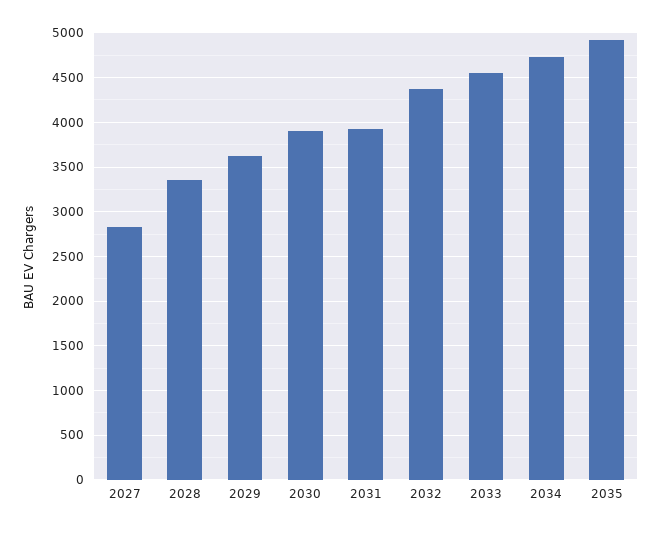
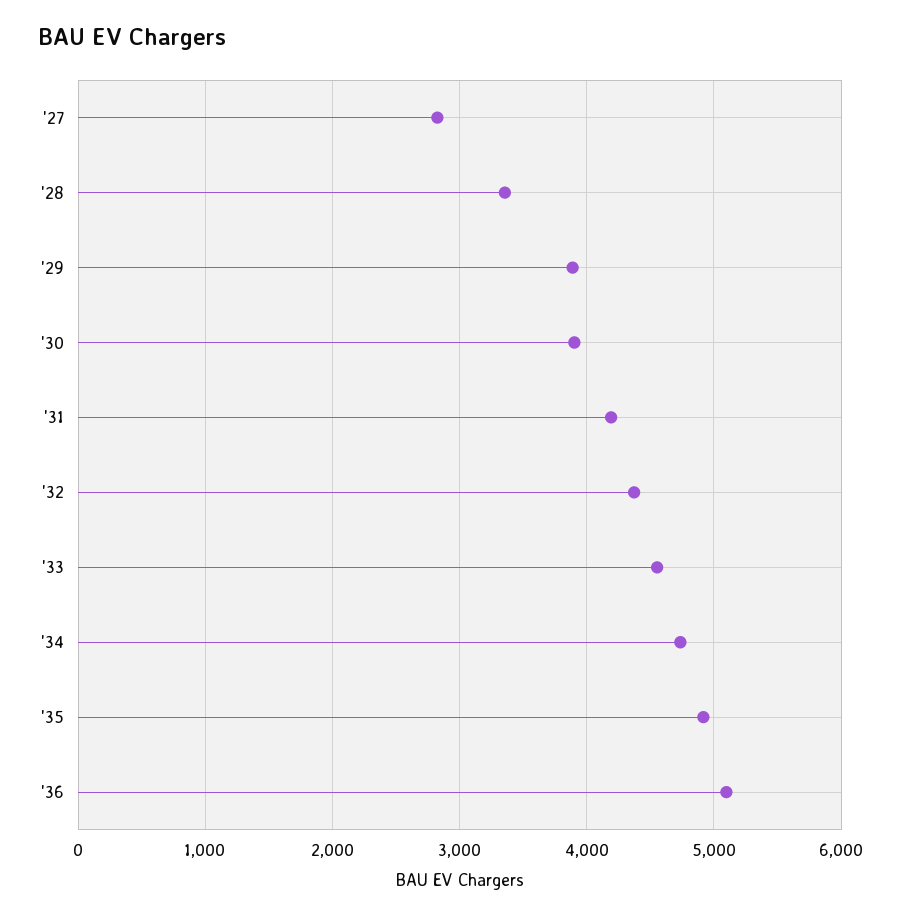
2029: 3600 -> 3900
2031: 3900 -> 4200
'36: none -> 5100

